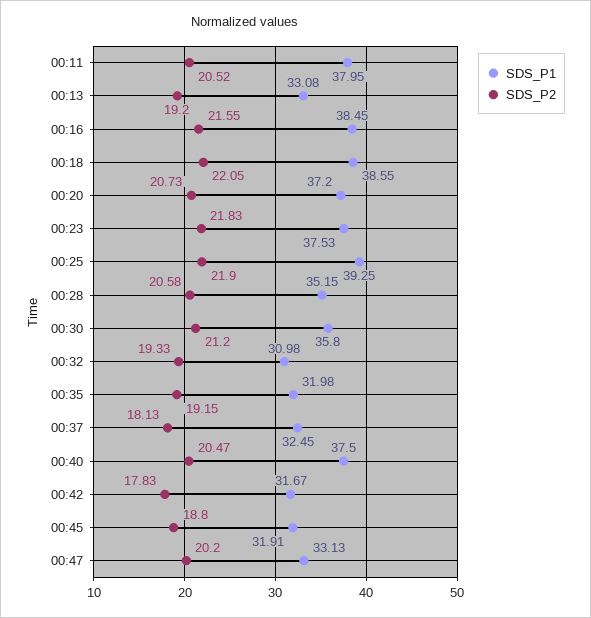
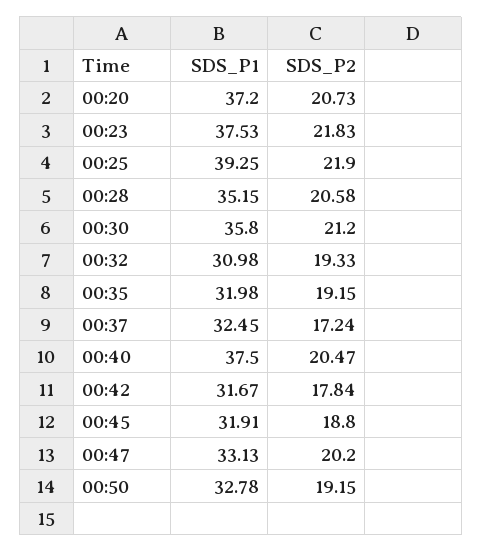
SDS_P1, 00:11: 37.95 -> none
SDS_P2, 00:11: 20.52 -> none
SDS_P1, 00:13: 33.08 -> none
SDS_P2, 00:13: 19.2 -> none
SDS_P1, 00:16: 38.45 -> none
SDS_P2, 00:16: 21.55 -> none
SDS_P1, 00:18: 38.55 -> none
SDS_P2, 00:18: 22.05 -> none
SDS_P2, 00:37: 18.13 -> 17.24
SDS_P2, 00:42: 17.83 -> 17.84
SDS_P1, 00:50: none -> 32.78
SDS_P2, 00:50: none -> 19.15

